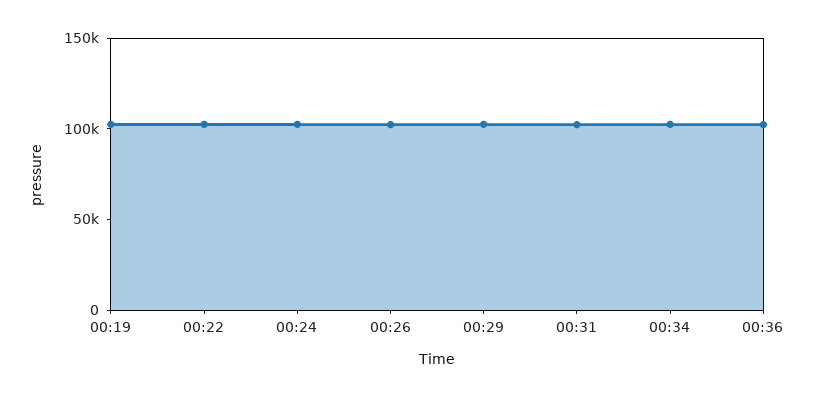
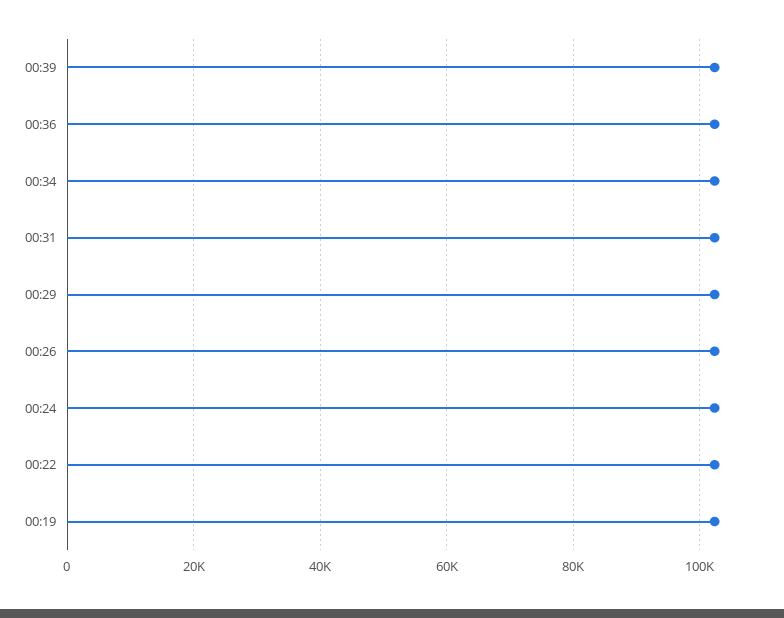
00:39: none -> 102000

